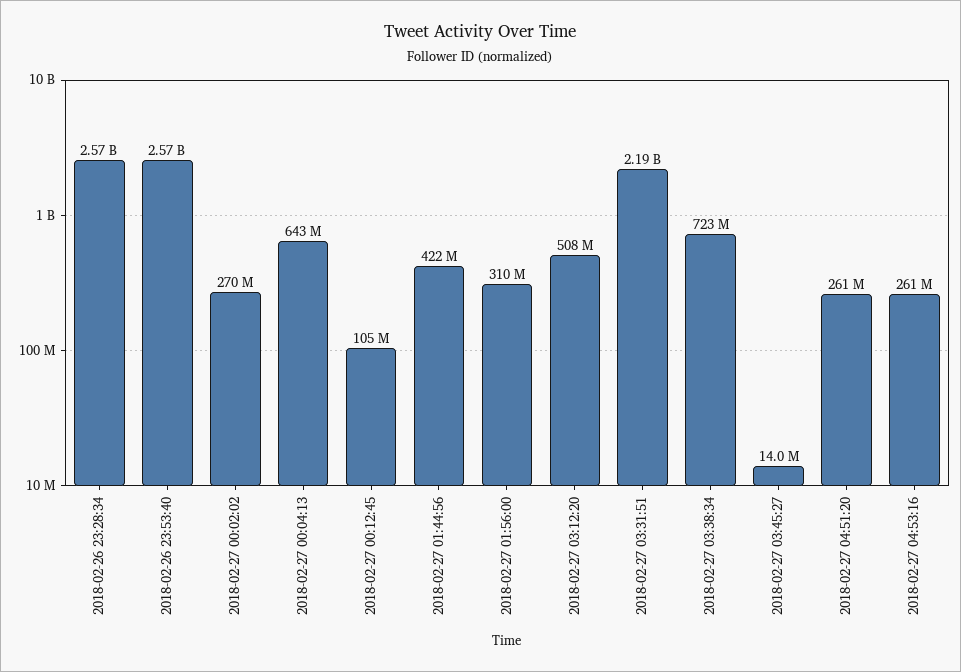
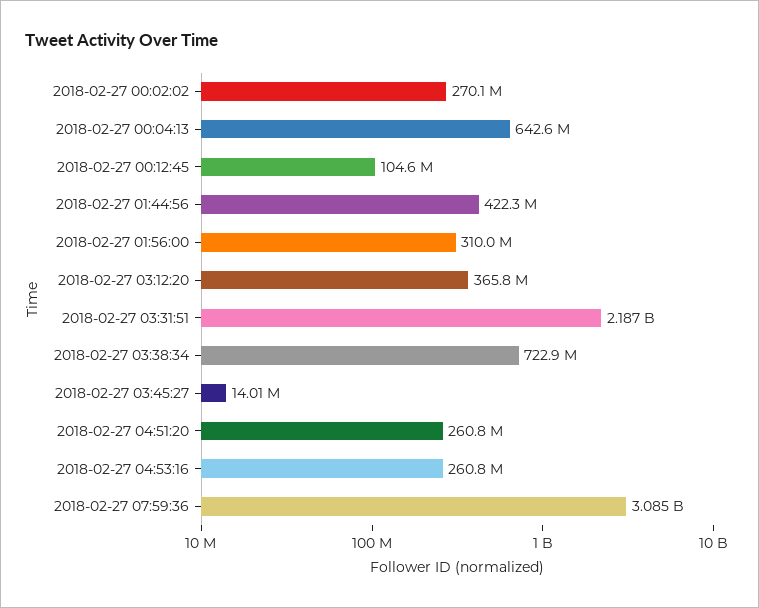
2018-02-26 23:28:34: 2570000000 -> none
2018-02-26 23:53:40: 2570000000 -> none
2018-02-27 03:12:20: 508000000 -> 365800000
2018-02-27 07:59:36: none -> 3085000000

